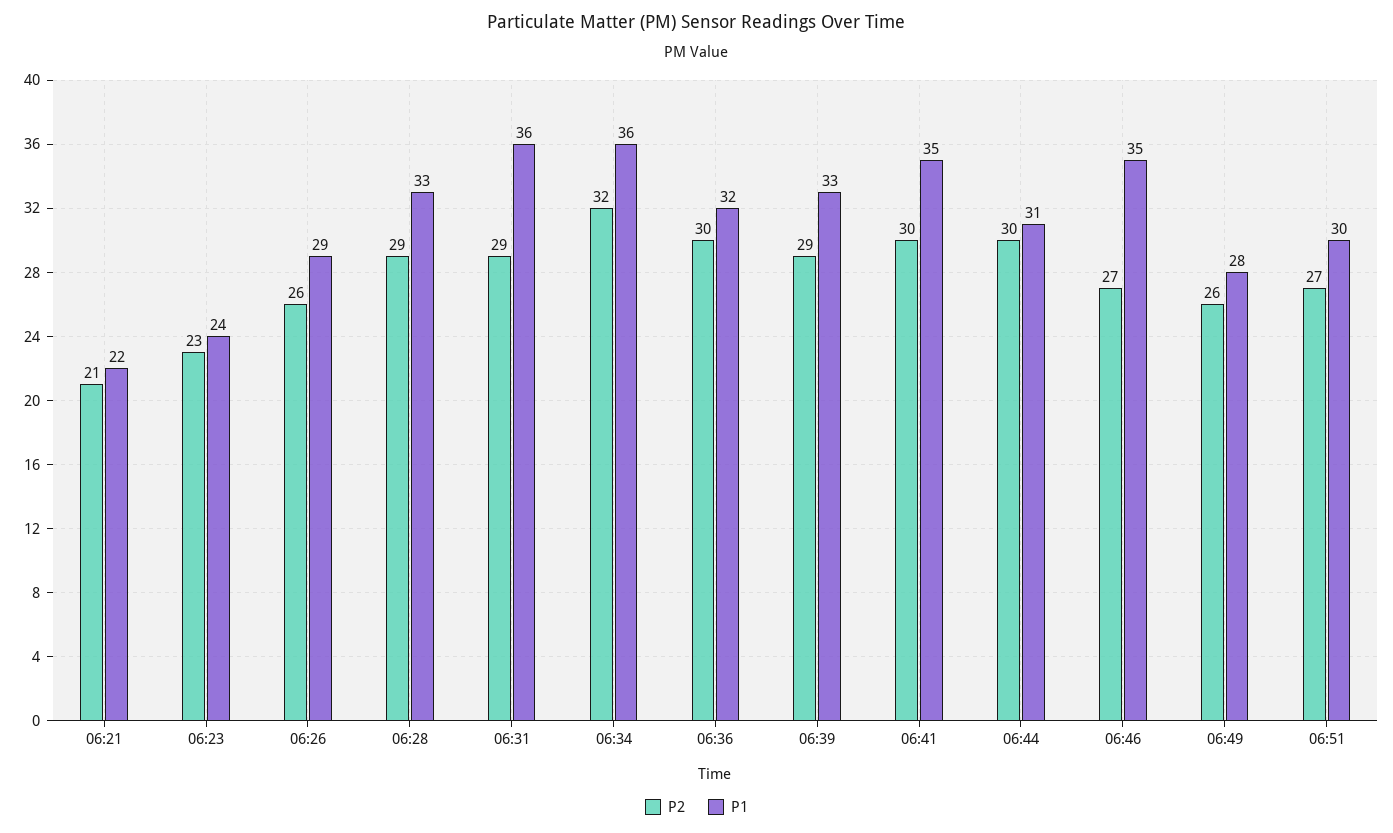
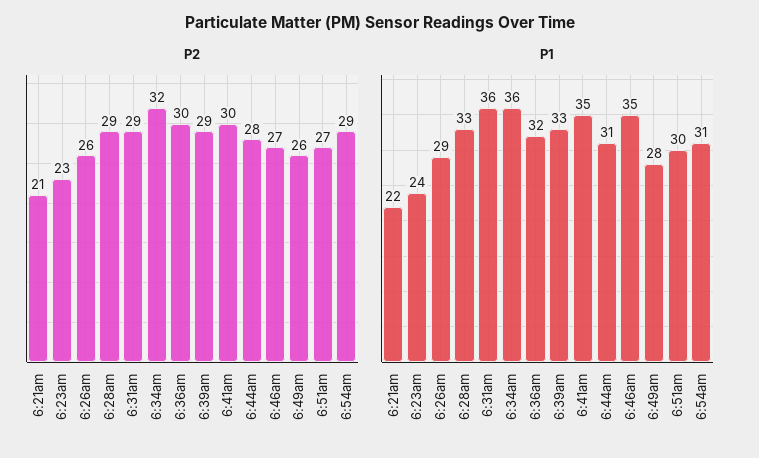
P2, 06:44: 30 -> 28
P2, 6:54am: none -> 29
P1, 6:54am: none -> 31

